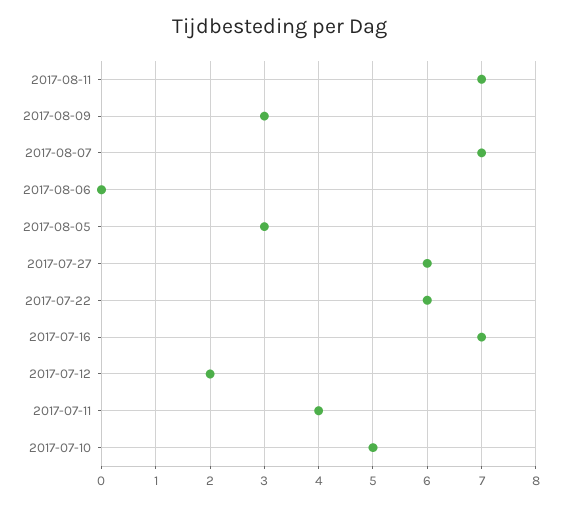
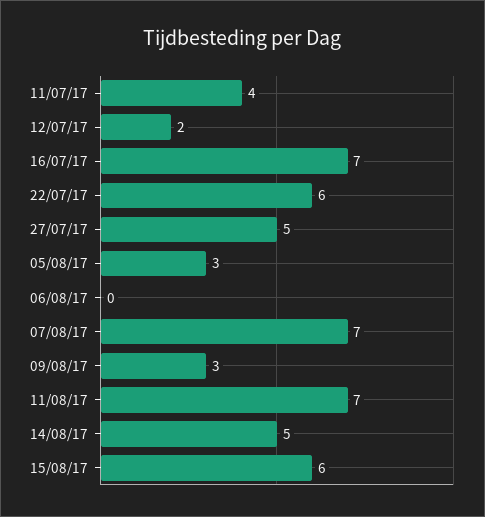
2017-07-27: 6 -> 5
2017-07-10: 5 -> none
14/08/17: none -> 5
15/08/17: none -> 6

